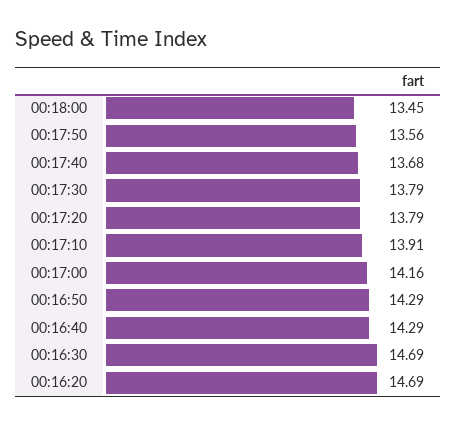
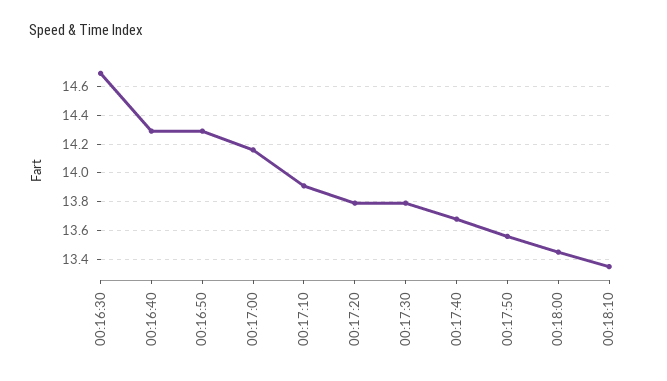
00:16:20: 14.69 -> none
00:18:10: none -> 13.35

